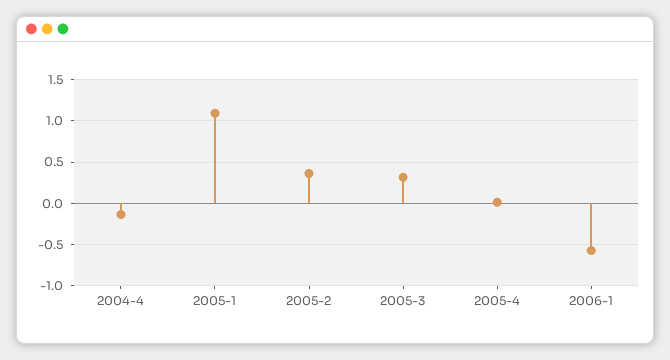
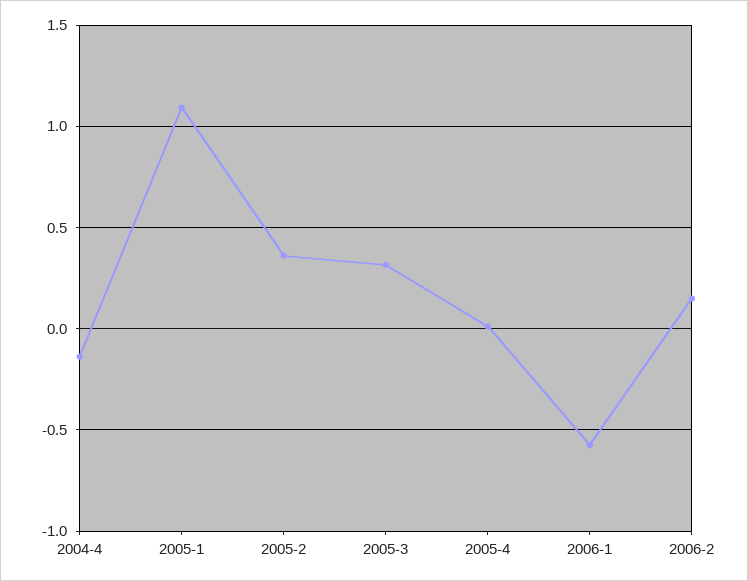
2006-2: none -> 0.15

